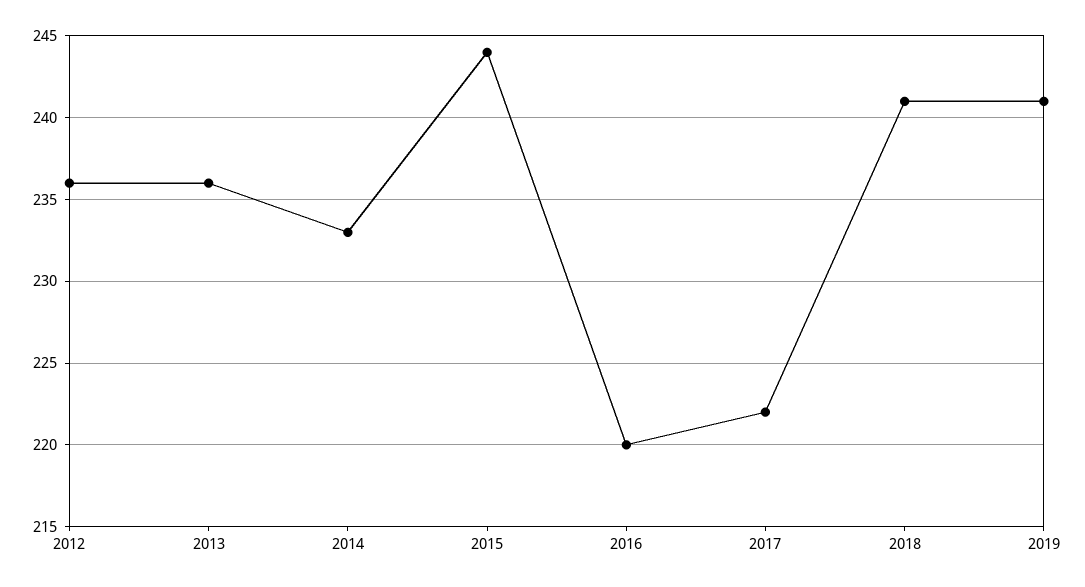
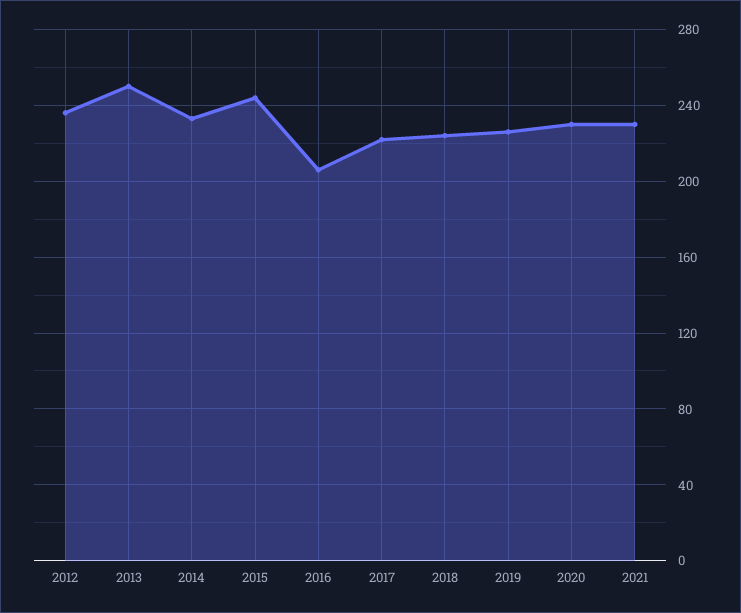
2013: 236 -> 250
2016: 220 -> 205
2018: 241 -> 225
2019: 241 -> 225
2020: none -> 230
2021: none -> 230

